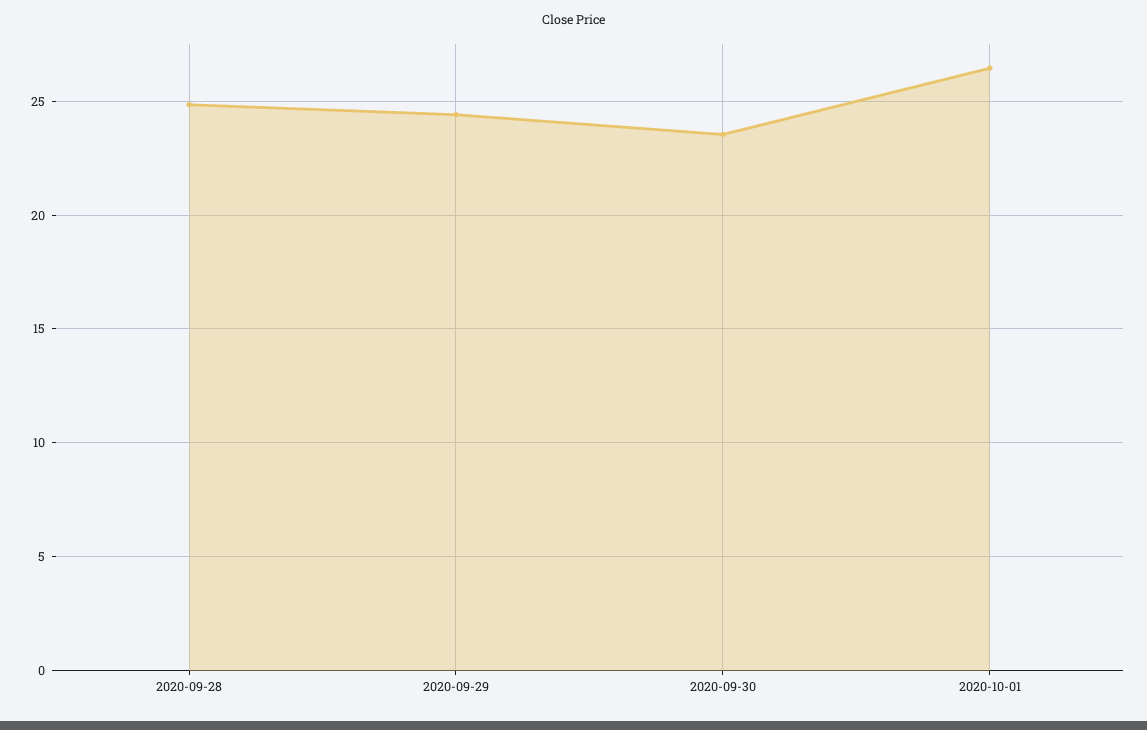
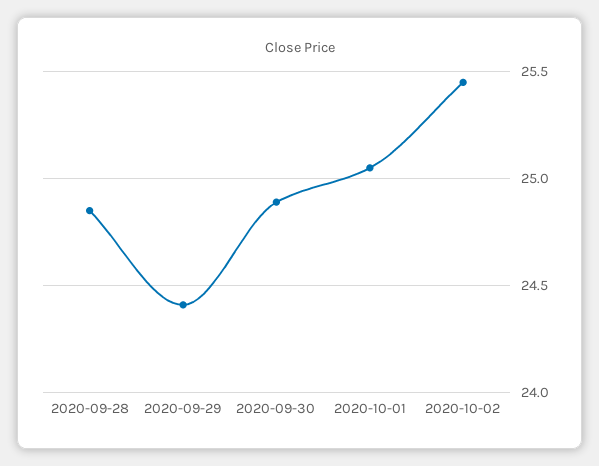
2020-09-30: 23.5 -> 24.9
2020-10-01: 26.5 -> 25.05
2020-10-02: none -> 25.45

